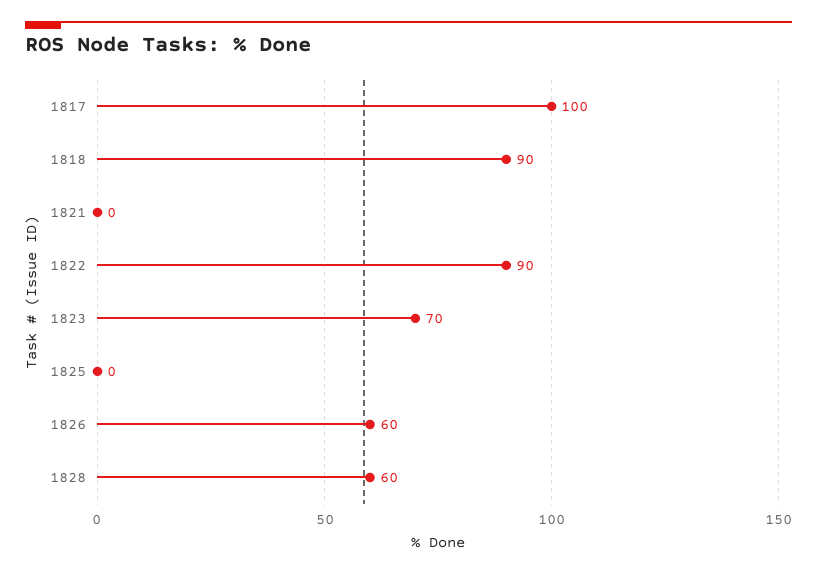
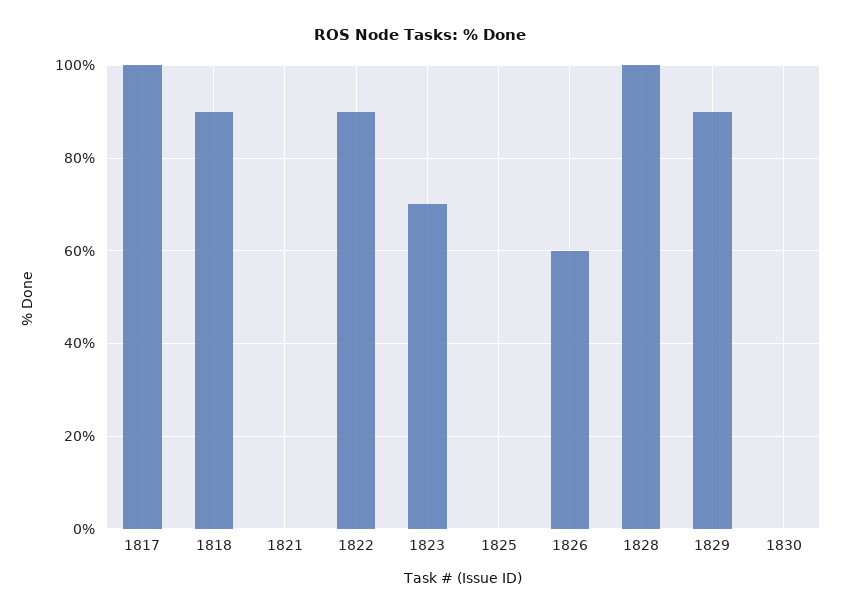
1828: 60 -> 100
1829: none -> 90
1830: none -> 0

